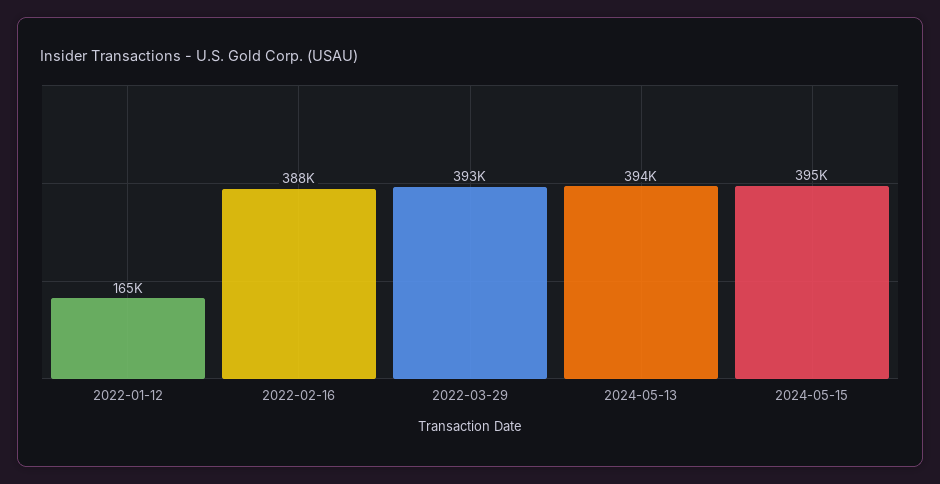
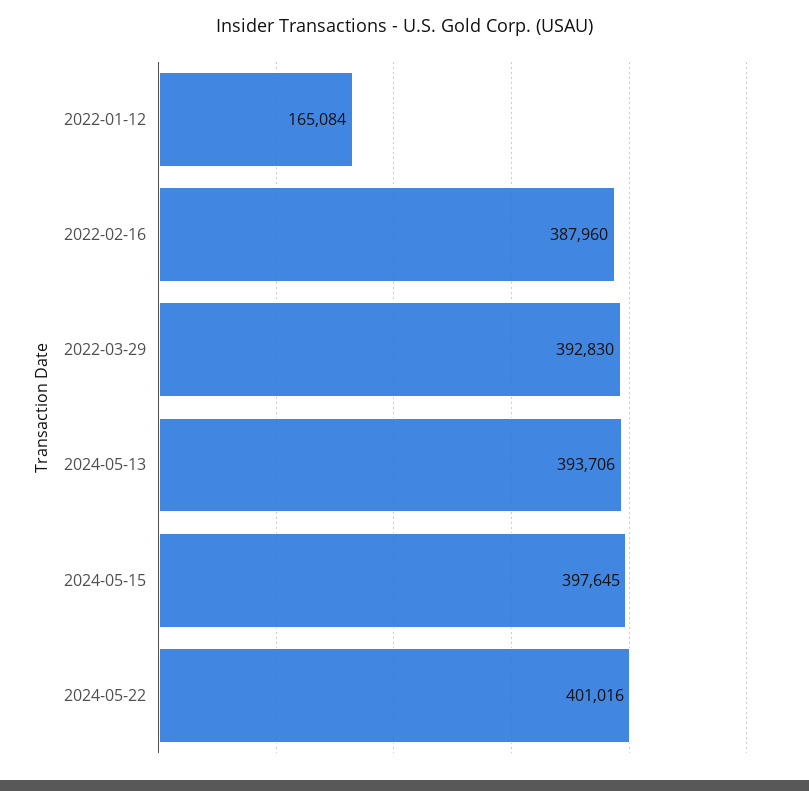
2024-05-15: 395000 -> 397645
2024-05-22: none -> 401016

